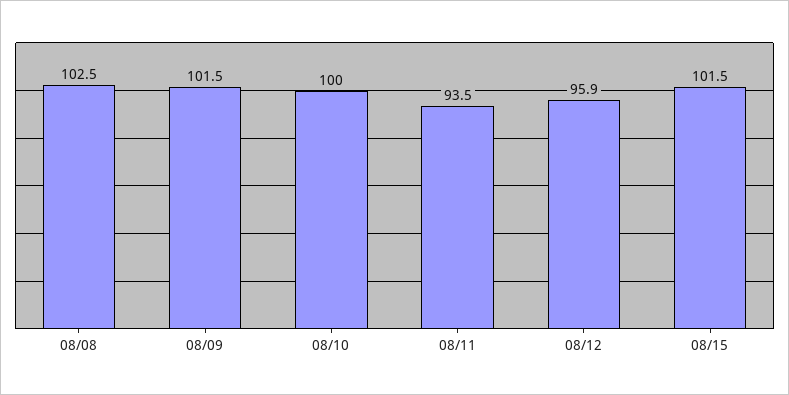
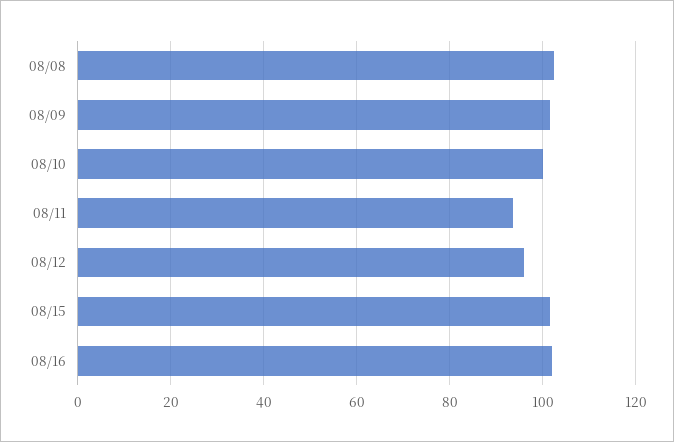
08/16: none -> 102

